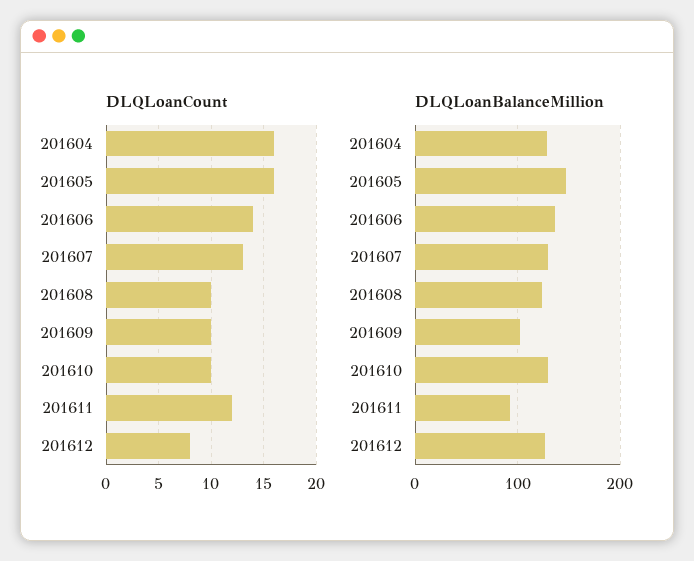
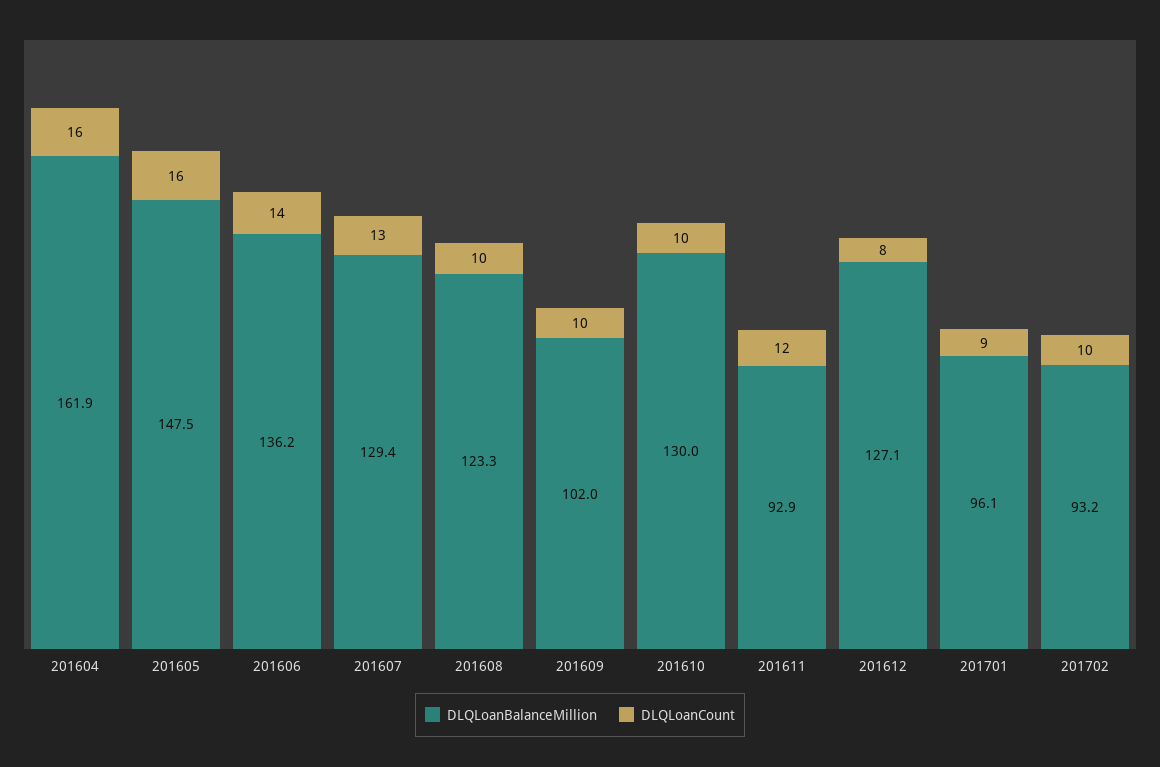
DLQLoanBalanceMillion, 201604: 130 -> 161.9
DLQLoanBalanceMillion, 201701: none -> 96.1
DLQLoanCount, 201701: none -> 9
DLQLoanBalanceMillion, 201702: none -> 93.2
DLQLoanCount, 201702: none -> 10

